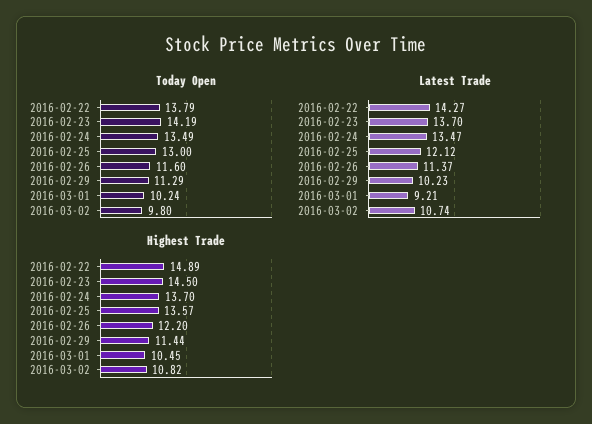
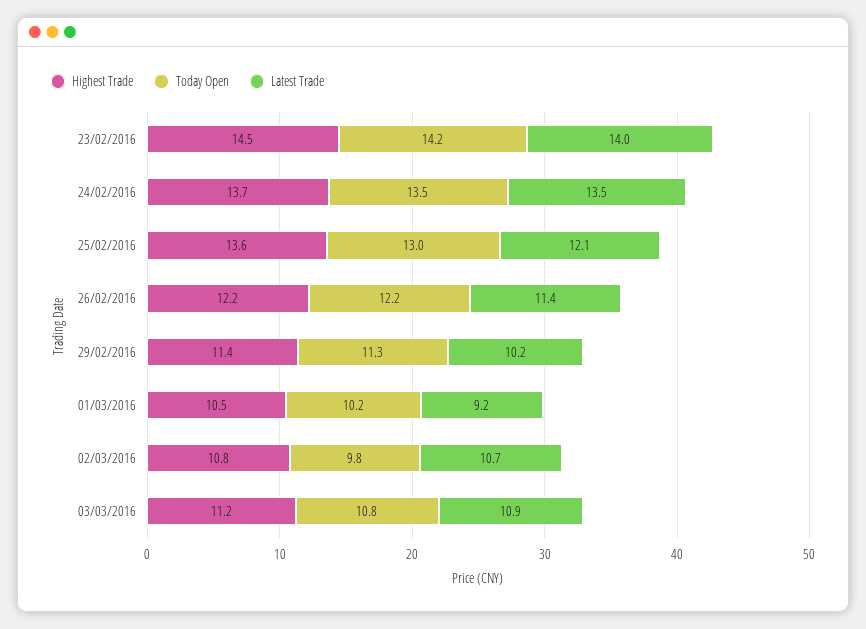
Today Open, 2016-02-22: 13.79 -> none
Today Open, 2016-02-26: 11.6 -> 12.2
Latest Trade, 2016-02-22: 14.27 -> none
Latest Trade, 2016-02-23: 13.7 -> 14
Highest Trade, 2016-02-22: 14.89 -> none
Highest Trade, 03/03/2016: none -> 11.2
Today Open, 03/03/2016: none -> 10.8
Latest Trade, 03/03/2016: none -> 10.9

